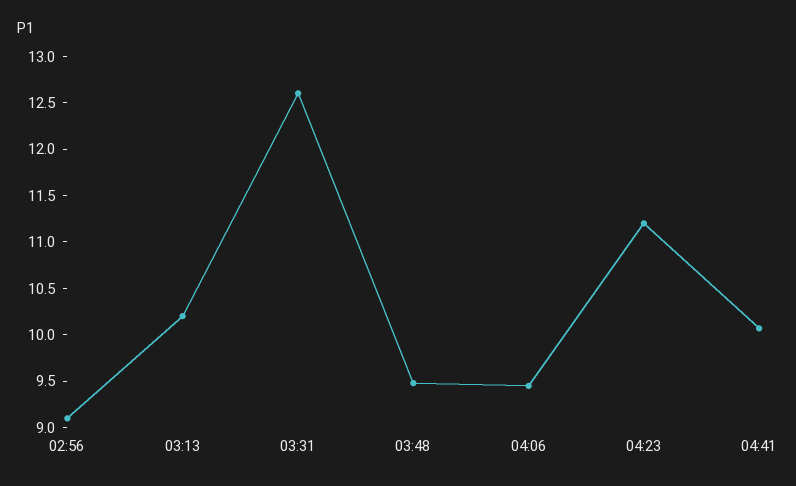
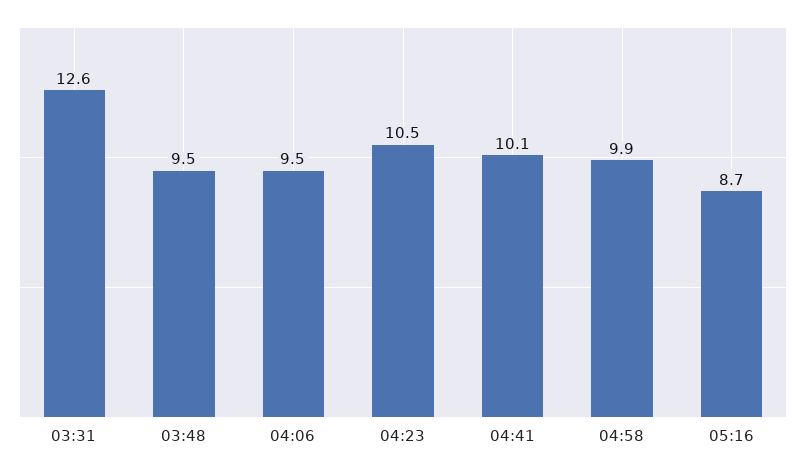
02:56: 9.1 -> none
03:13: 10.2 -> none
04:23: 11.2 -> 10.5
04:58: none -> 9.9
05:16: none -> 8.7

